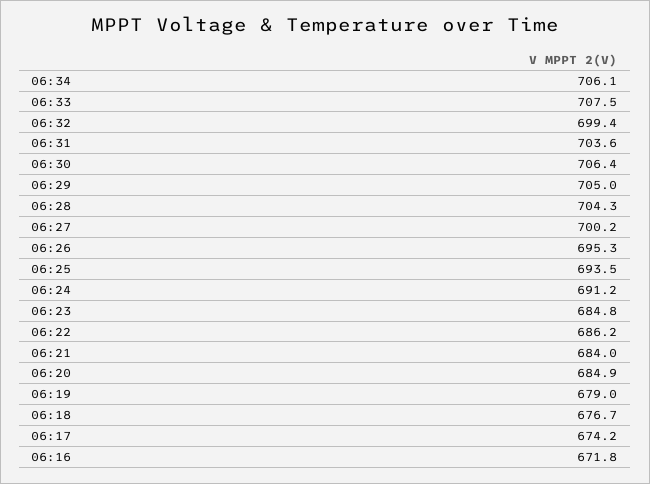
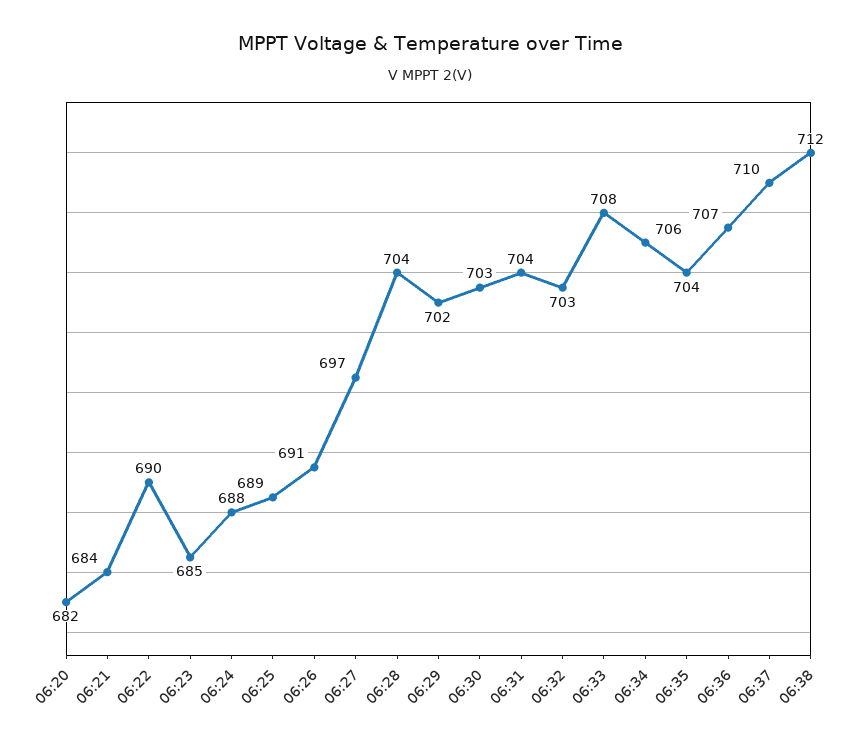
06:32: 699.4 -> 703
06:30: 706.4 -> 703
06:29: 705 -> 702
06:27: 700.2 -> 697
06:26: 695.3 -> 691
06:25: 693.5 -> 689
06:24: 691.2 -> 688
06:22: 686.2 -> 690
06:20: 684.9 -> 682
06:19: 679 -> none
06:18: 676.7 -> none
06:17: 674.2 -> none
06:16: 671.8 -> none
06:35: none -> 704
06:36: none -> 707
06:37: none -> 710
06:38: none -> 712

